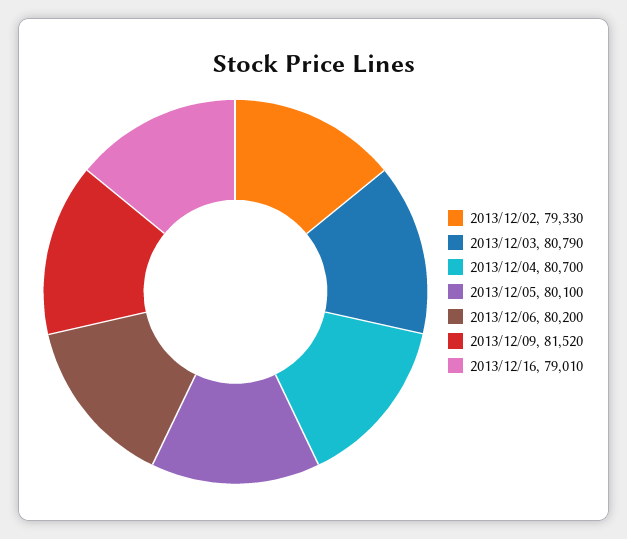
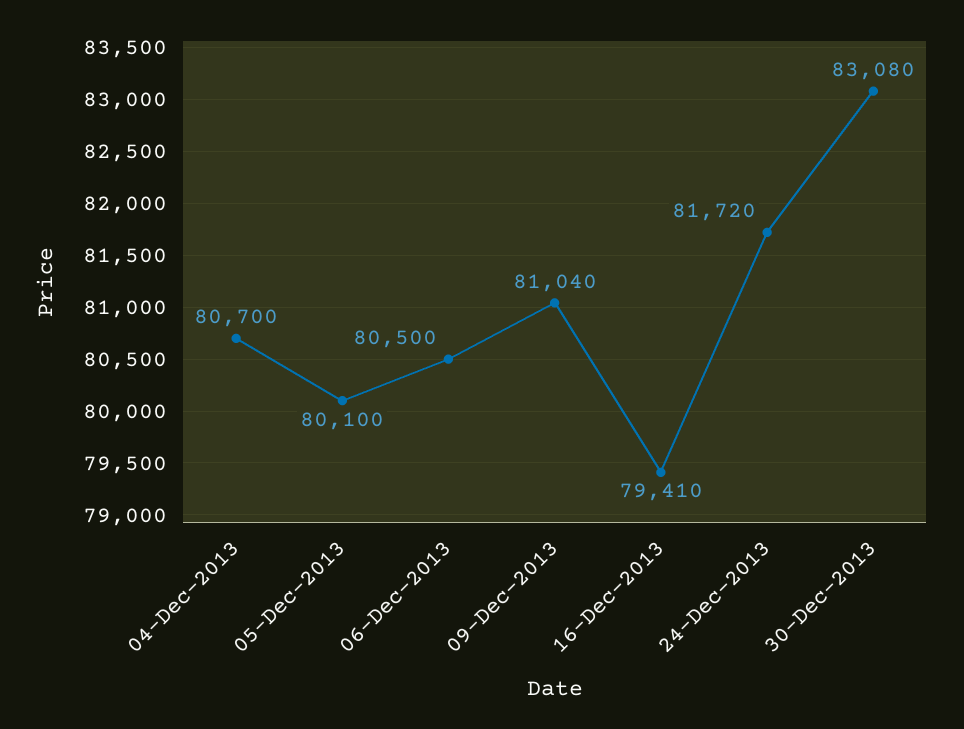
2013/12/02: 79330 -> none
2013/12/03: 80790 -> none
2013/12/06: 80200 -> 80500
2013/12/09: 81520 -> 81040
2013/12/16: 79010 -> 79410
24-Dec-2013: none -> 81720
30-Dec-2013: none -> 83080

